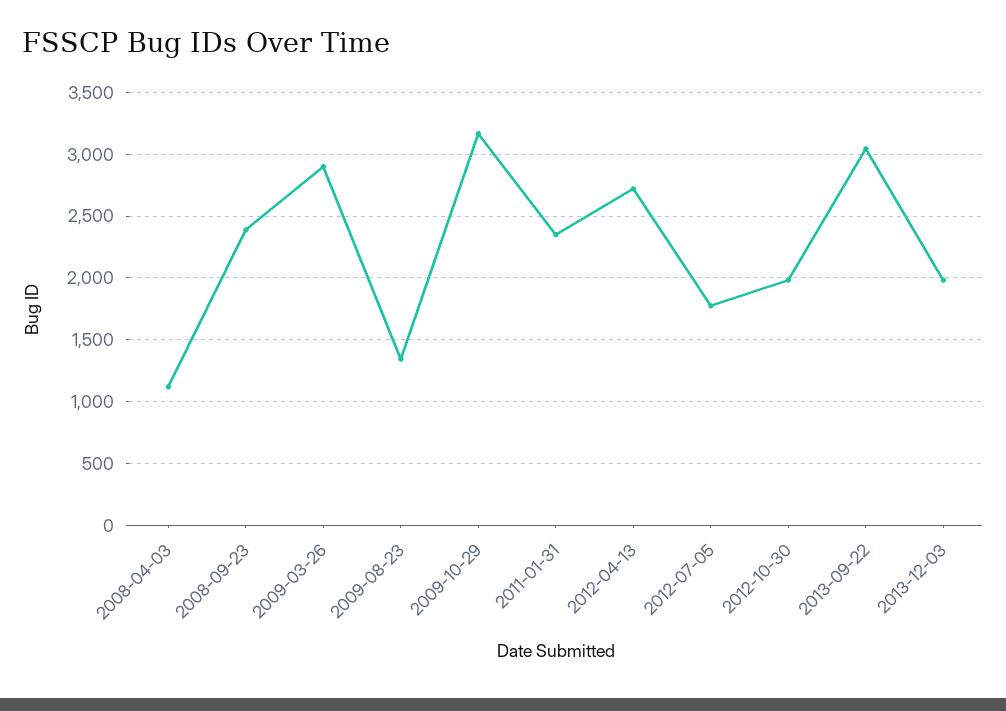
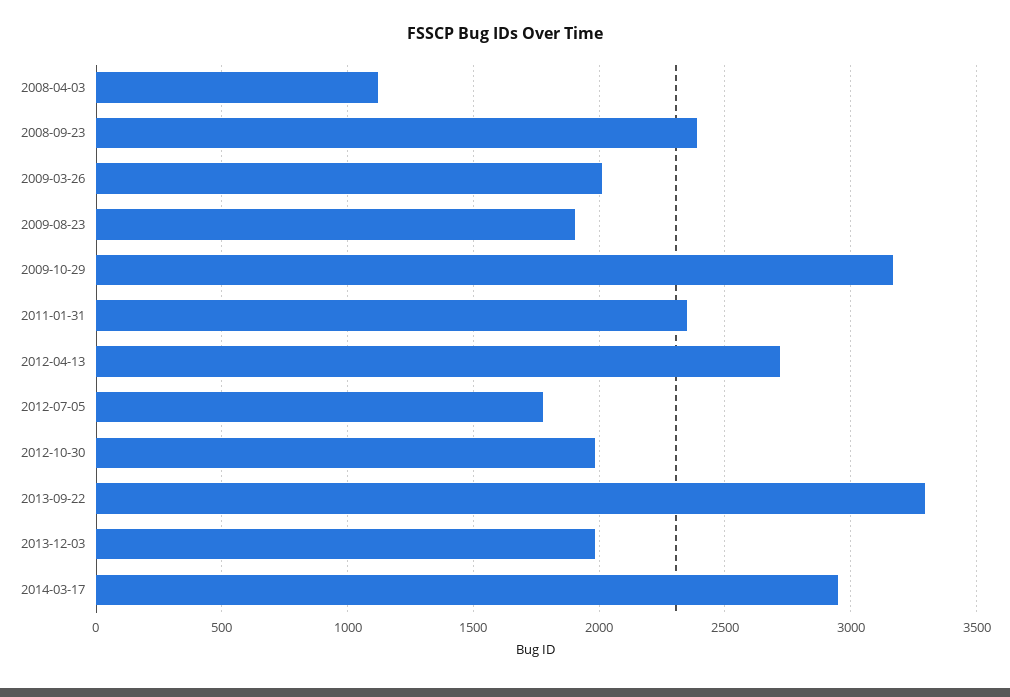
2009-03-26: 2900 -> 2000
2009-08-23: 1350 -> 1900
2013-09-22: 3050 -> 3300
2014-03-17: none -> 2950

